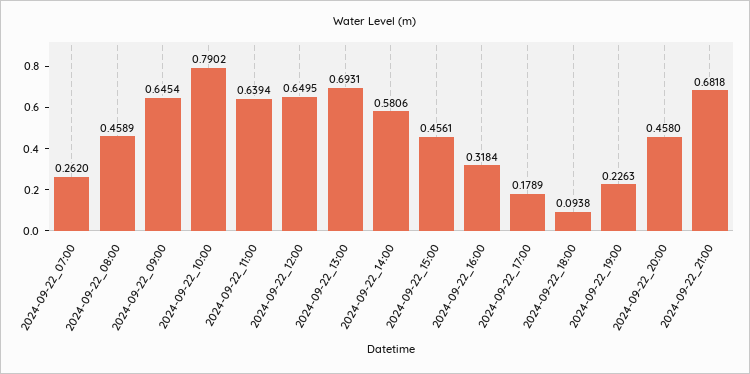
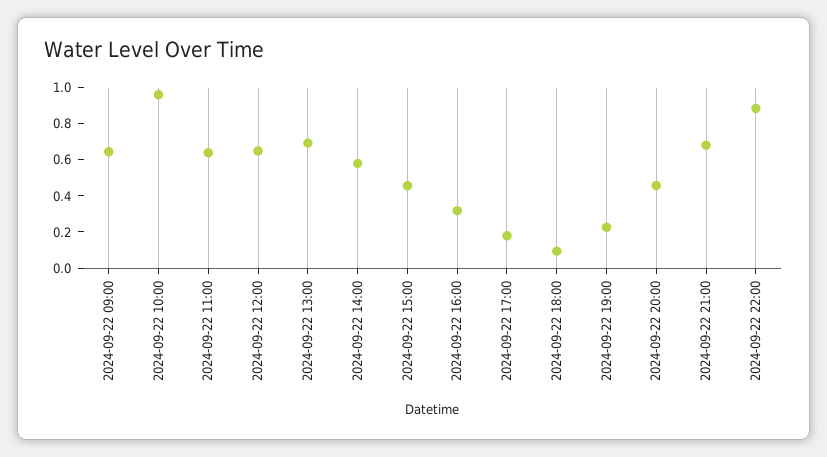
2024-09-22_07:00: 0.262 -> none
2024-09-22_08:00: 0.4589 -> none
2024-09-22_10:00: 0.7902 -> 0.95
2024-09-22 22:00: none -> 0.9

